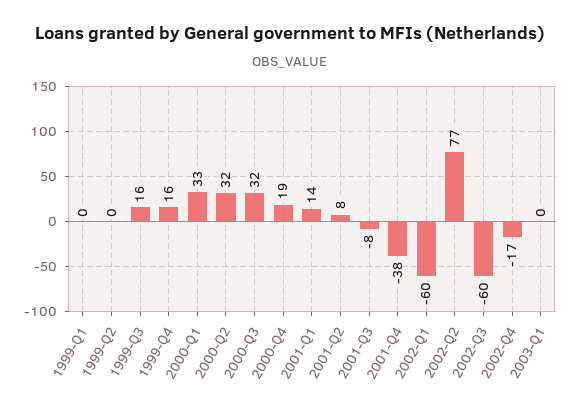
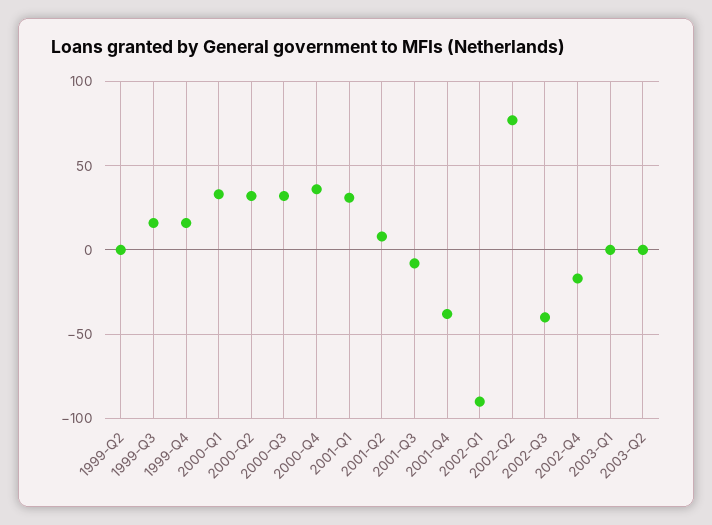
1999-Q1: 0 -> none
2000-Q4: 19 -> 35
2001-Q1: 14 -> 30
2002-Q1: -60 -> -90
2002-Q3: -60 -> -40
2003-Q2: none -> 0

